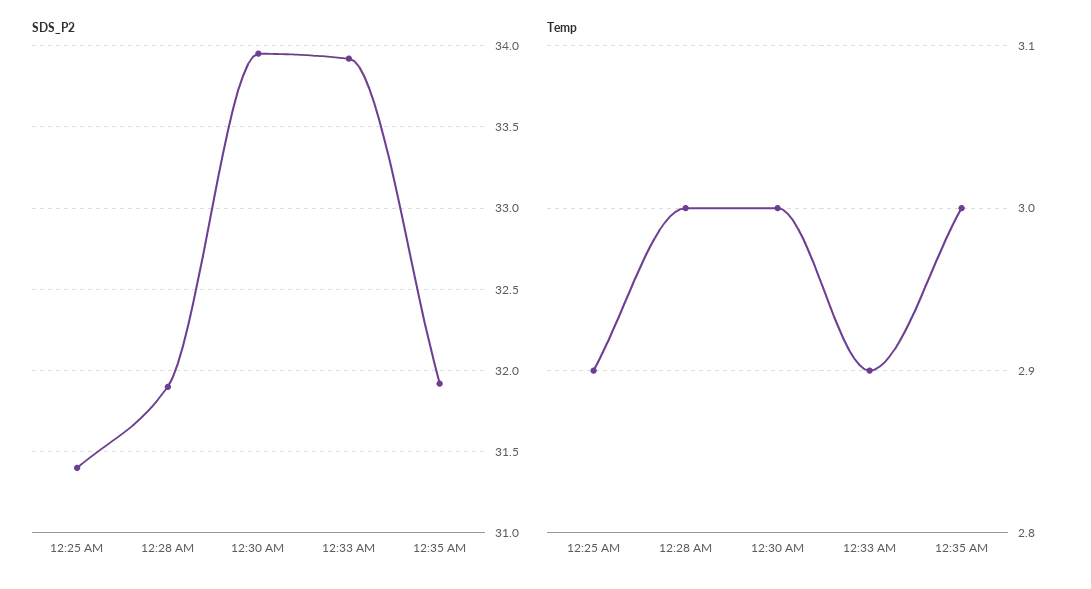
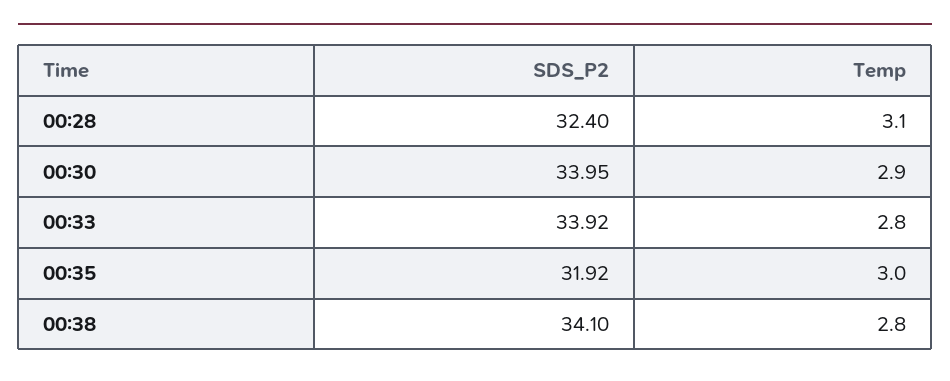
SDS_P2, 12:25 AM: 31.4 -> none
SDS_P2, 12:28 AM: 31.9 -> 32.4
Temp, 12:25 AM: 2.9 -> none
Temp, 12:28 AM: 3 -> 3.1
Temp, 12:30 AM: 3 -> 2.9
Temp, 12:33 AM: 2.9 -> 2.8
SDS_P2, 00:38: none -> 34.1
Temp, 00:38: none -> 2.8

